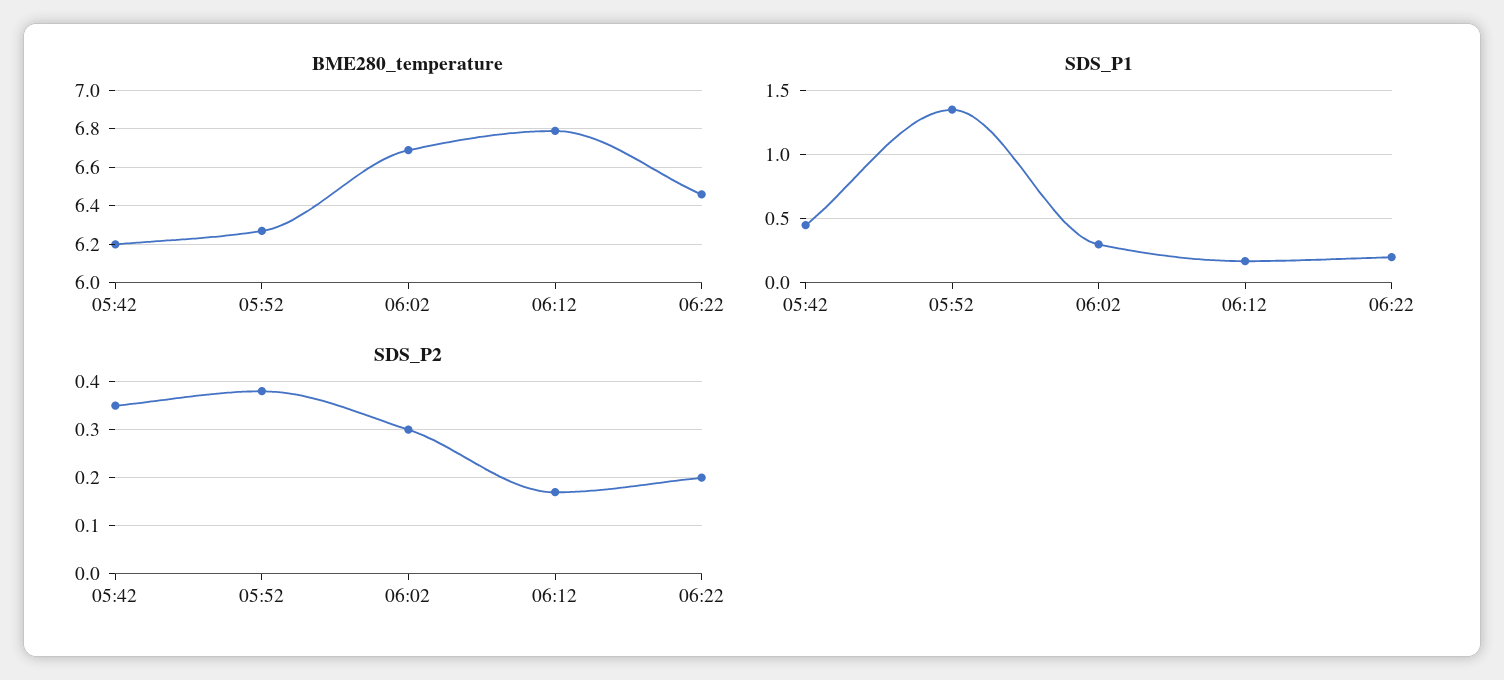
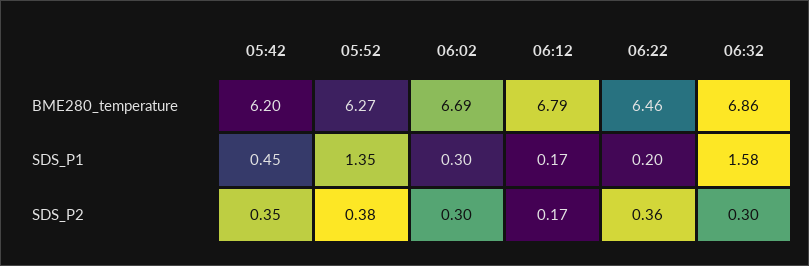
SDS_P2, 06:22: 0.2 -> 0.36
BME280_temperature, 06:32: none -> 6.86
SDS_P1, 06:32: none -> 1.58
SDS_P2, 06:32: none -> 0.3

